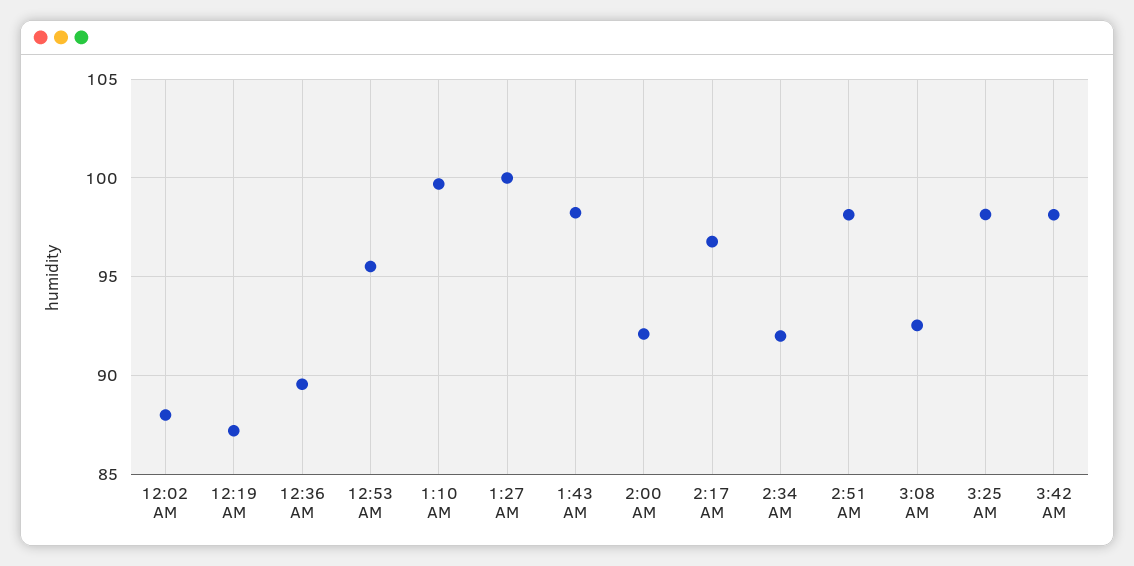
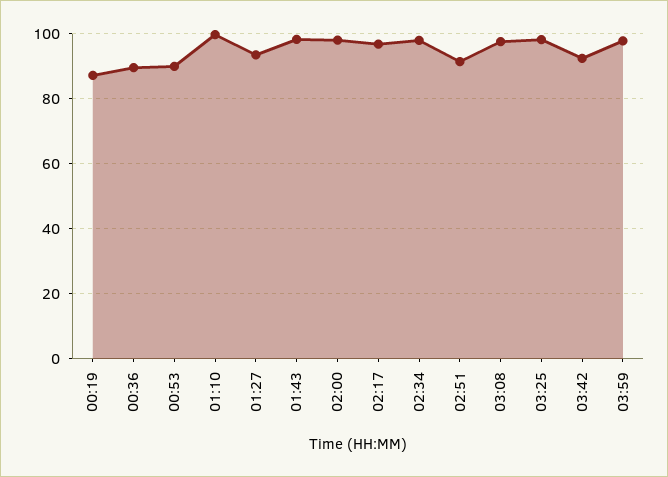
12:02 AM: 88 -> none
12:53 AM: 95.5 -> 90
1:27 AM: 100 -> 94
2:00 AM: 92 -> 98
2:34 AM: 92 -> 98
2:51 AM: 98 -> 92
3:08 AM: 92.5 -> 98
3:42 AM: 98 -> 92
03:59: none -> 98

